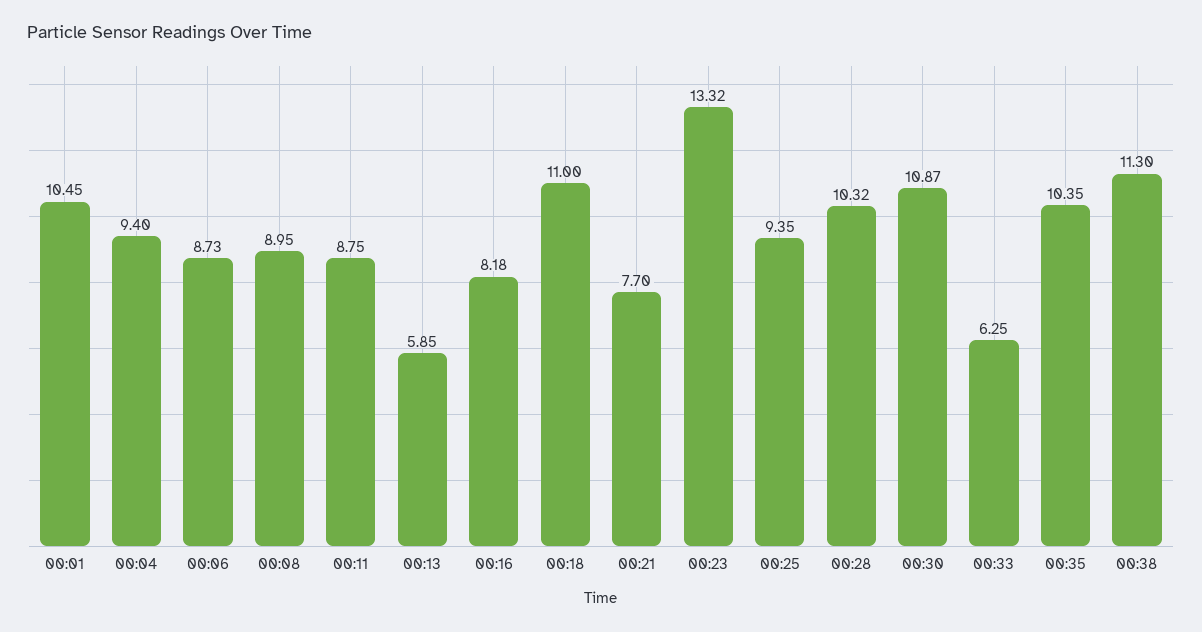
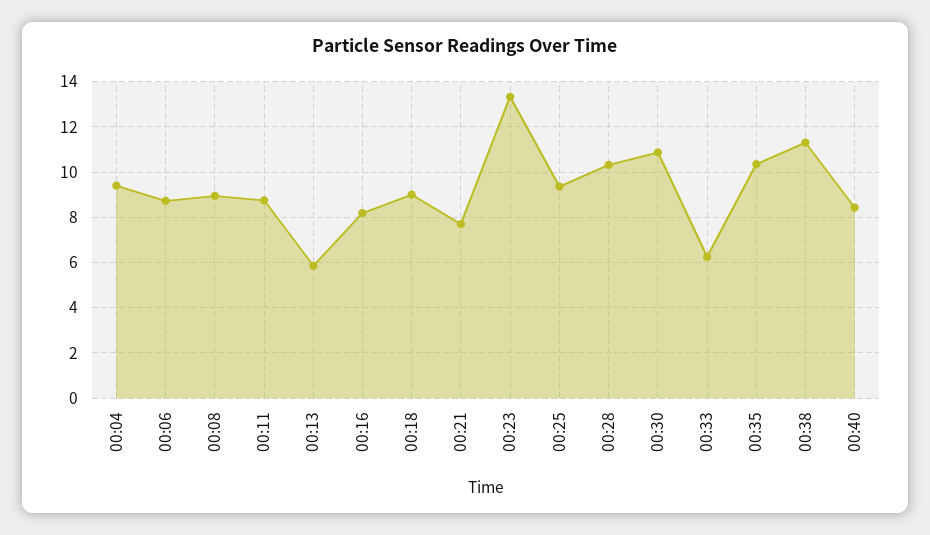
00:01: 10.45 -> none
00:18: 11 -> 9
00:40: none -> 8.5

